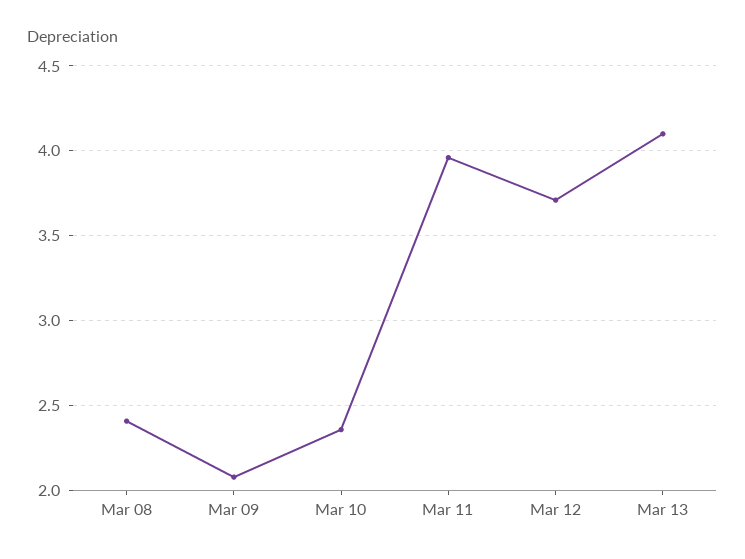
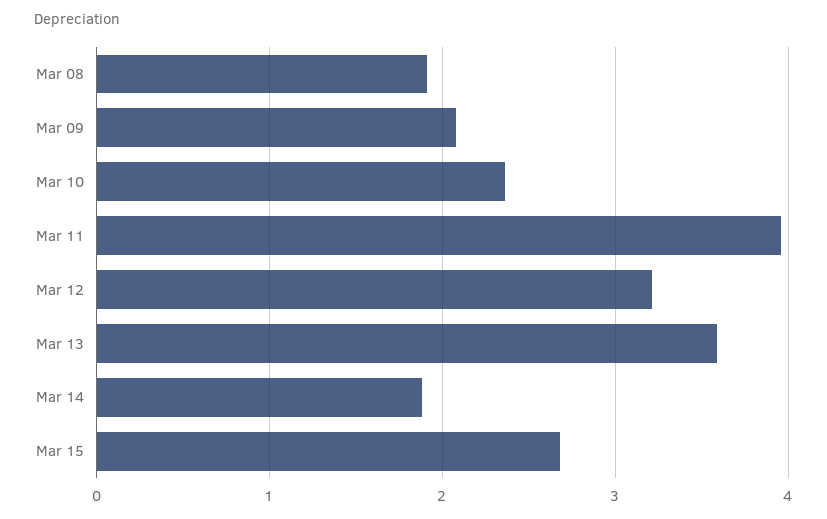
Mar 08: 2.4 -> 1.9
Mar 12: 3.7 -> 3.2
Mar 13: 4.1 -> 3.6
Mar 14: none -> 1.9
Mar 15: none -> 2.7

